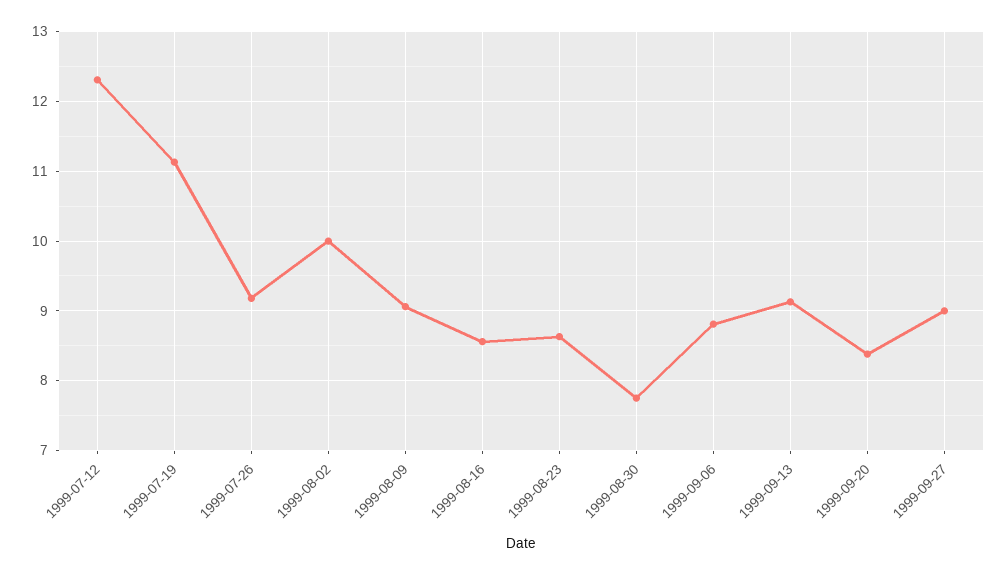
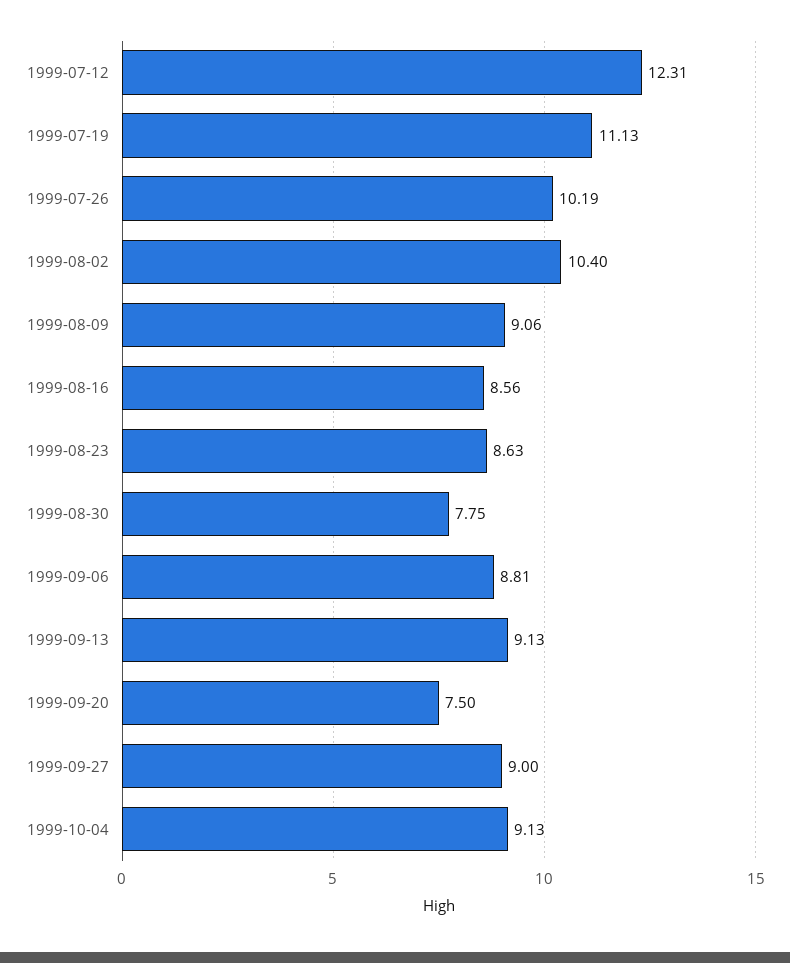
1999-07-26: 9.2 -> 10.19
1999-08-02: 10 -> 10.4
1999-09-20: 8.4 -> 7.5
1999-10-04: none -> 9.13

